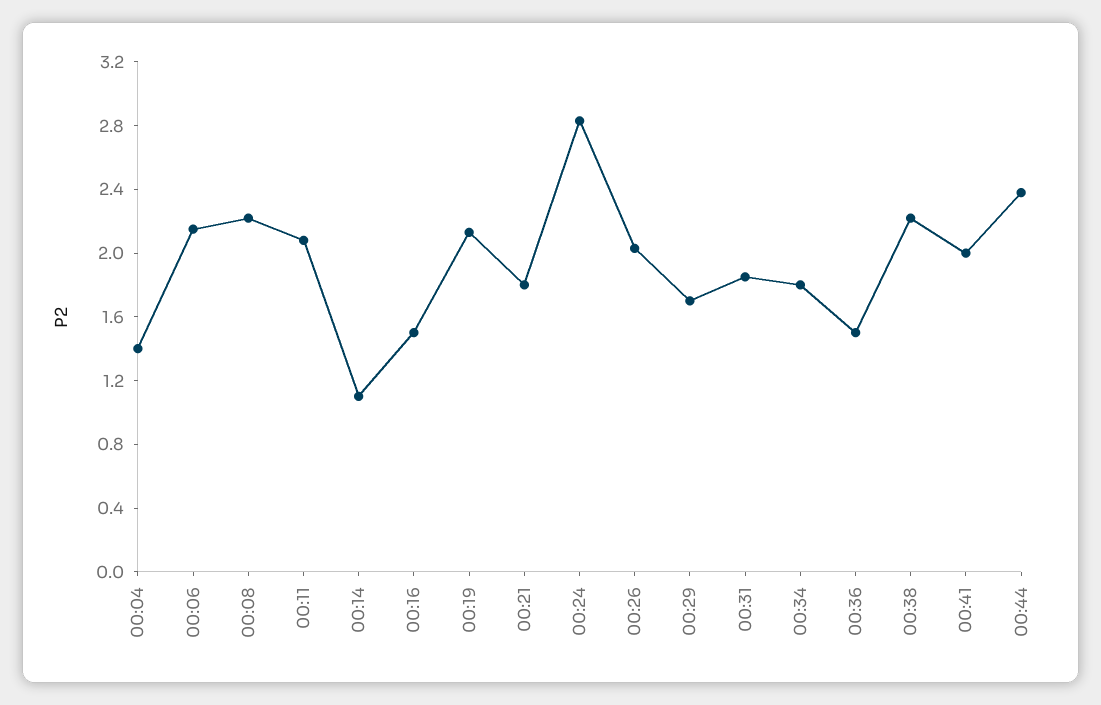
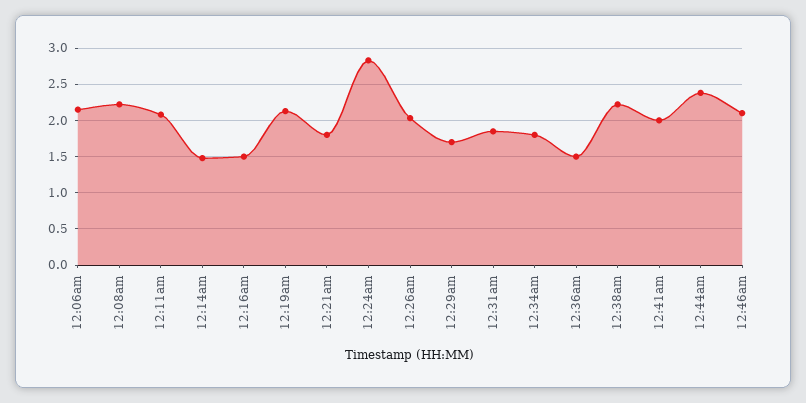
00:04: 1.4 -> none
00:14: 1.1 -> 1.5
12:46am: none -> 2.1

